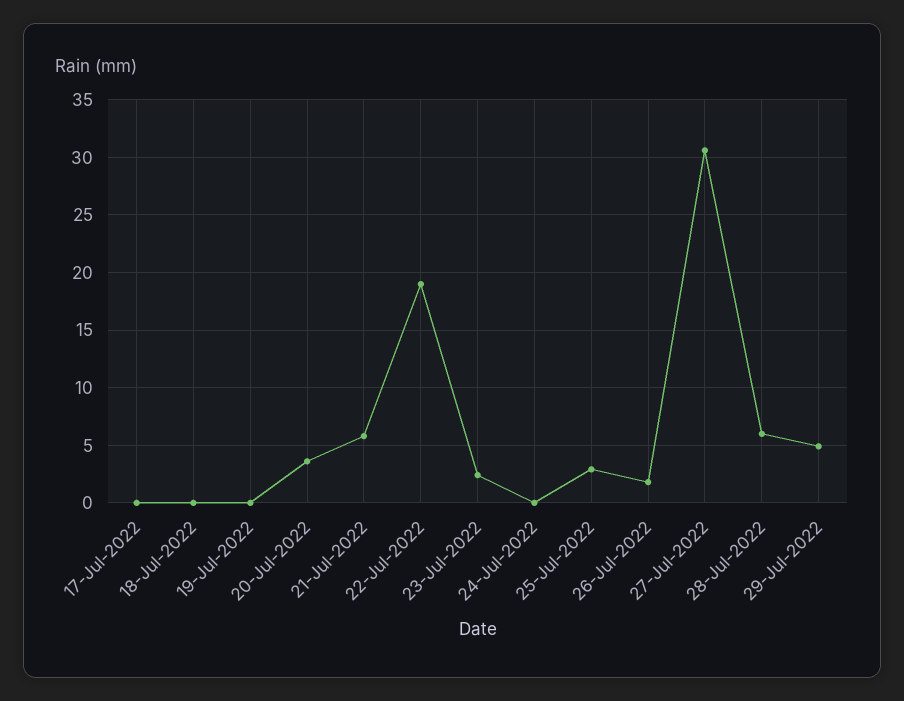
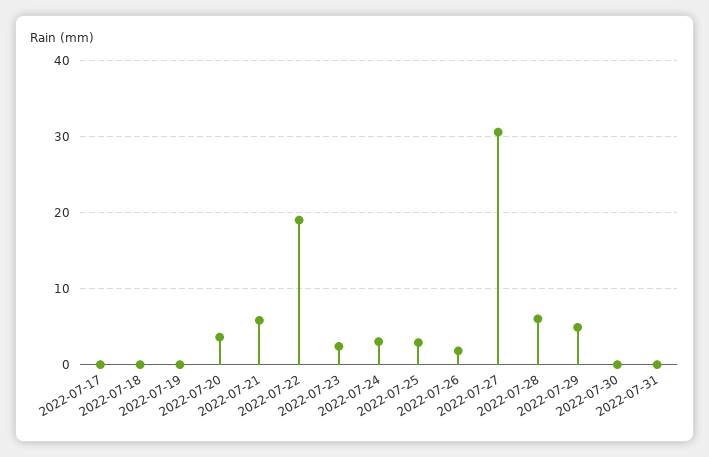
24-Jul-2022: 0 -> 3
2022-07-30: none -> 0
2022-07-31: none -> 0

